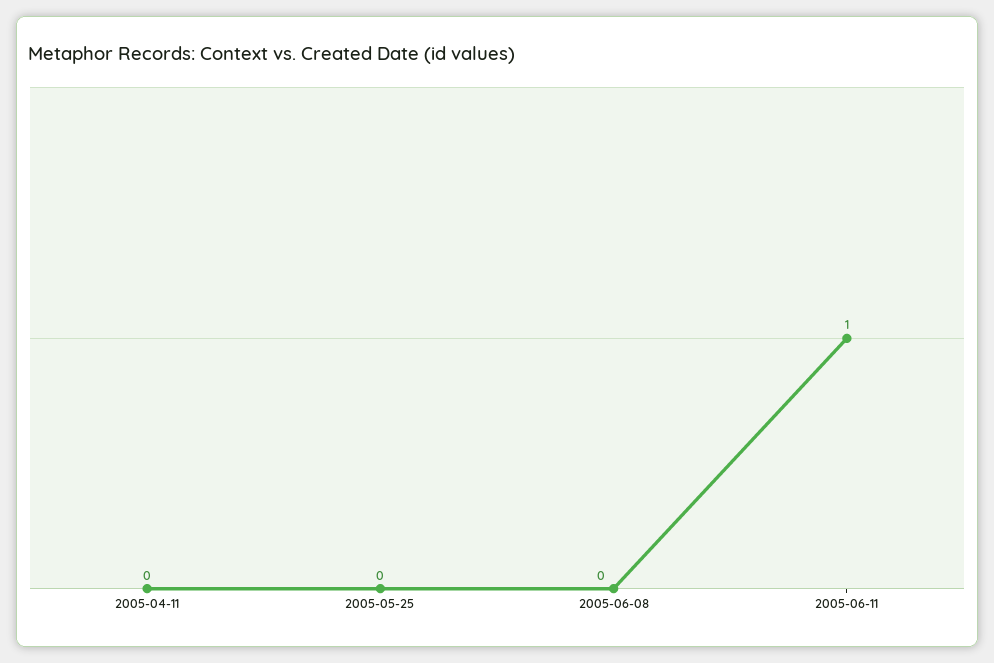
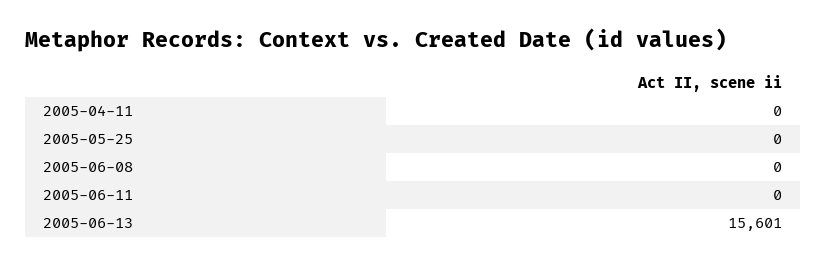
2005-06-11: 1 -> 0
2005-06-13: none -> 15601

